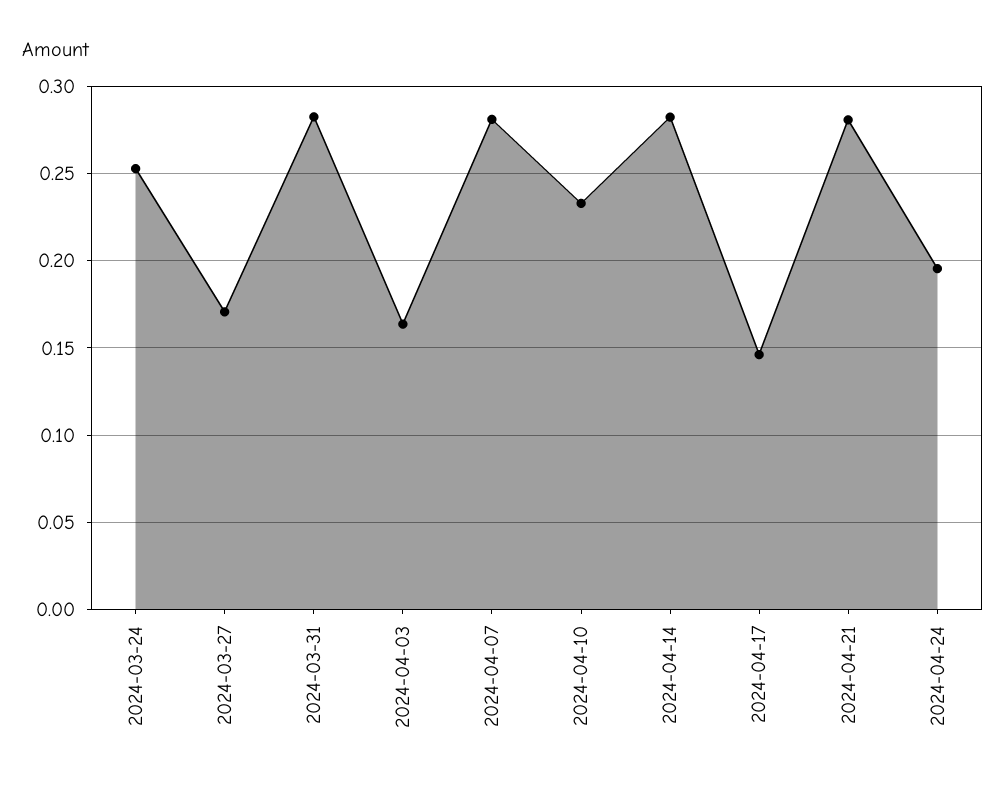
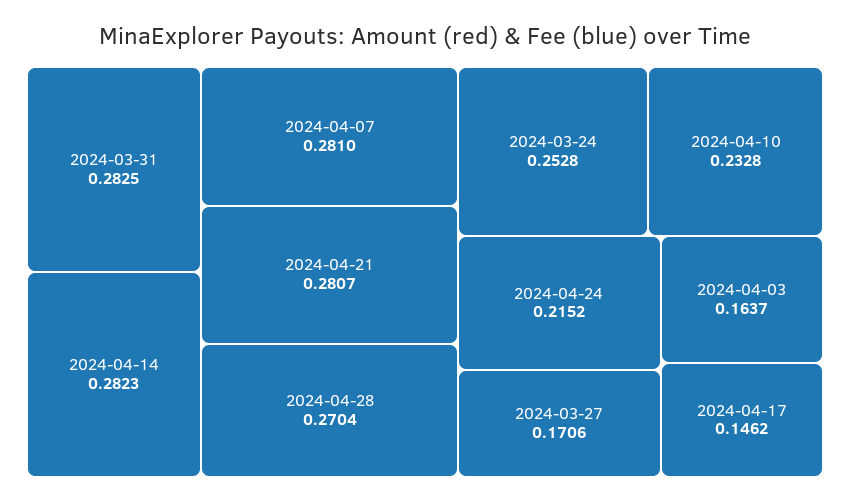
2024-04-24: 0.195 -> 0.2152
2024-04-28: none -> 0.2704

